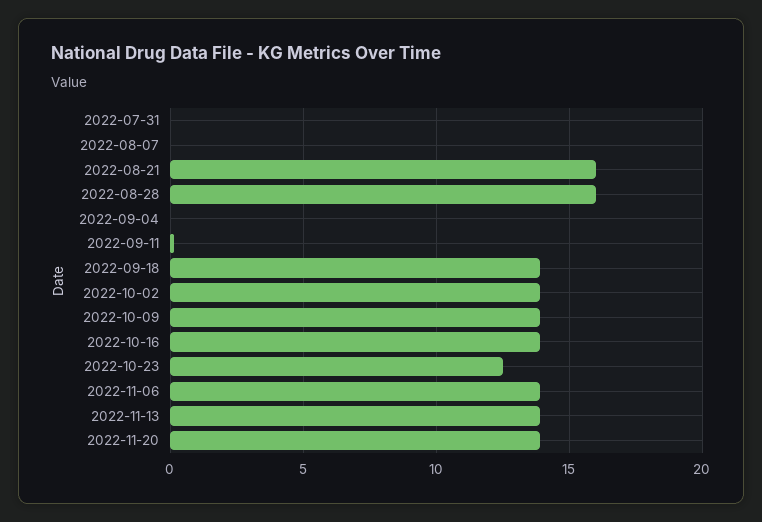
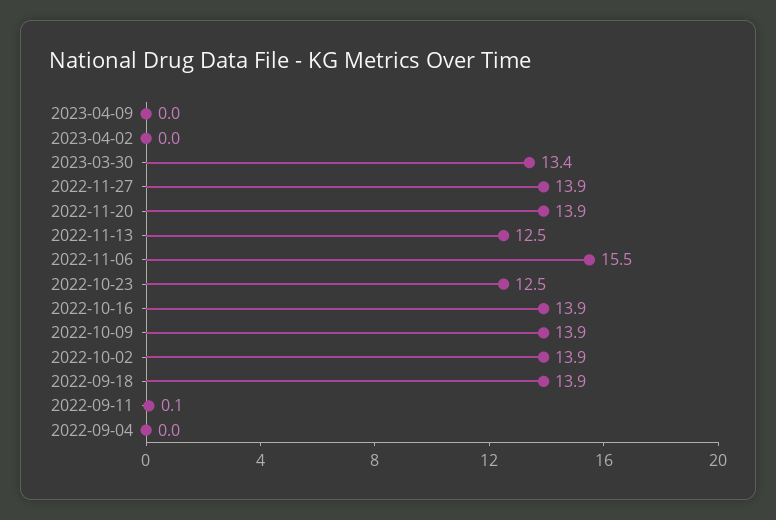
2022-07-31: 0 -> none
2022-08-07: 0 -> none
2022-08-21: 16 -> none
2022-08-28: 16 -> none
2022-11-06: 14 -> 15.5
2022-11-13: 14 -> 12.5
2023-04-09: none -> 0
2023-04-02: none -> 0
2023-03-30: none -> 13.4
2022-11-27: none -> 13.9

